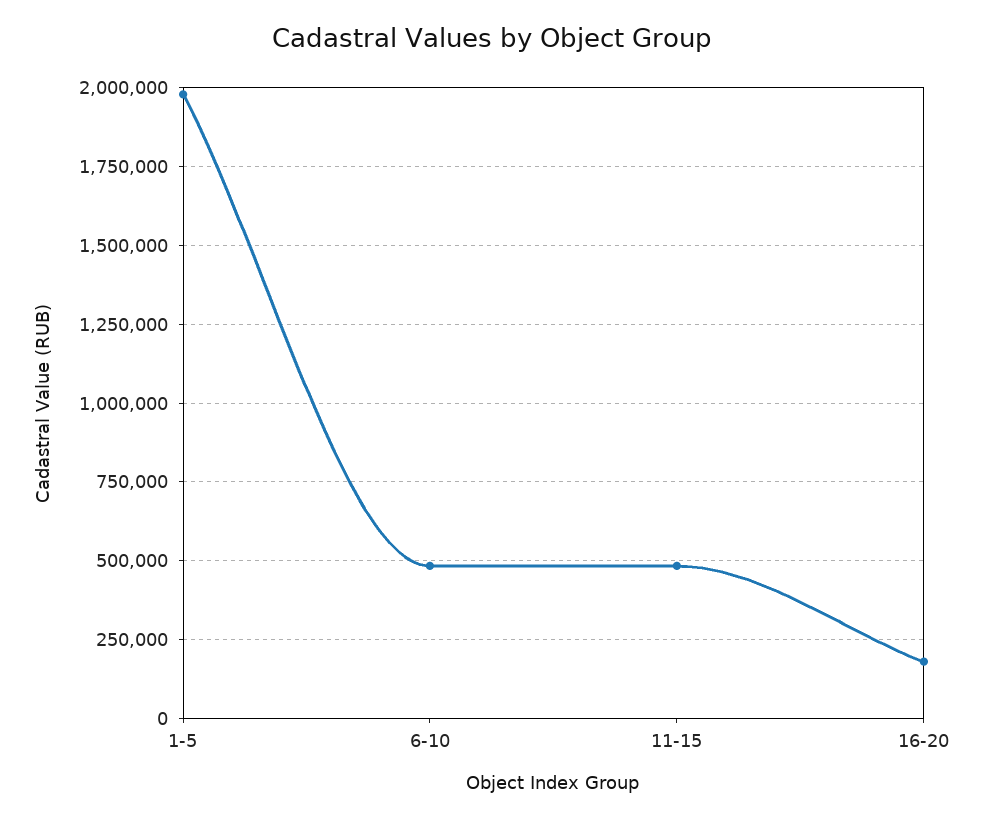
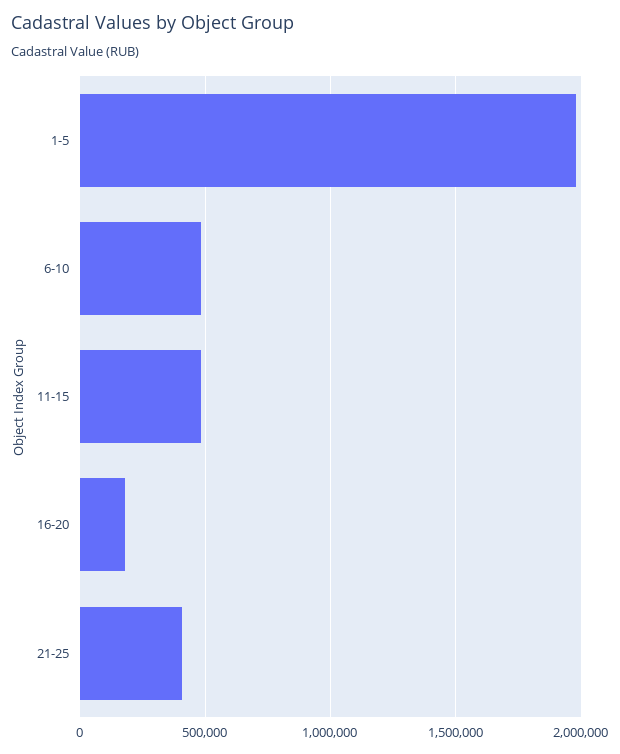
21-25: none -> 400000

